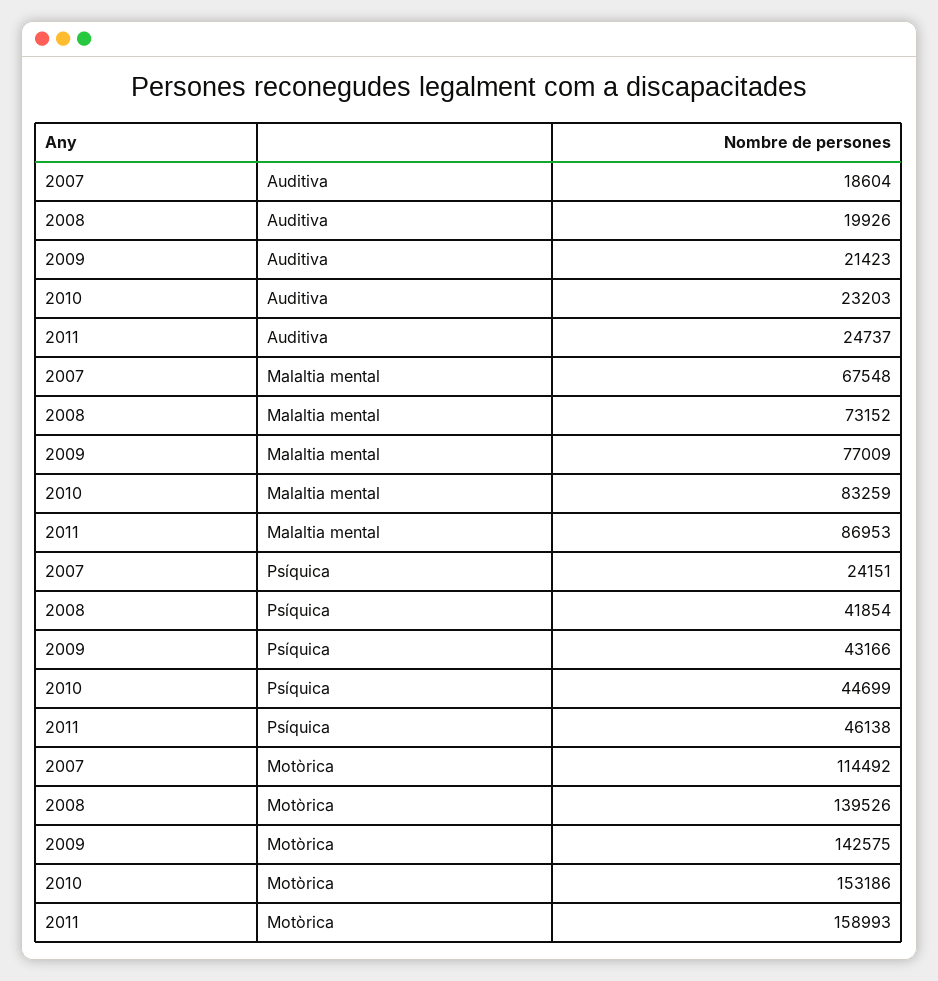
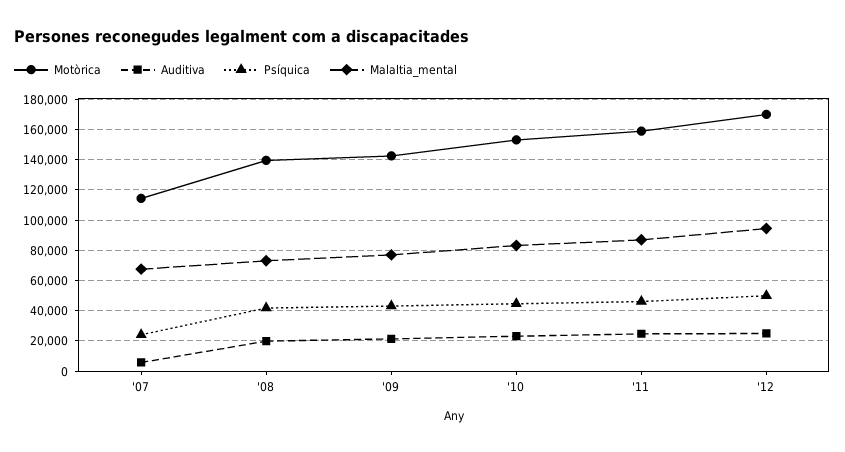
Auditiva, 2007: 18604 -> 5000
Motòrica, '12: none -> 170000
Auditiva, '12: none -> 25000
Psíquica, '12: none -> 50000
Malaltia mental, '12: none -> 95000

